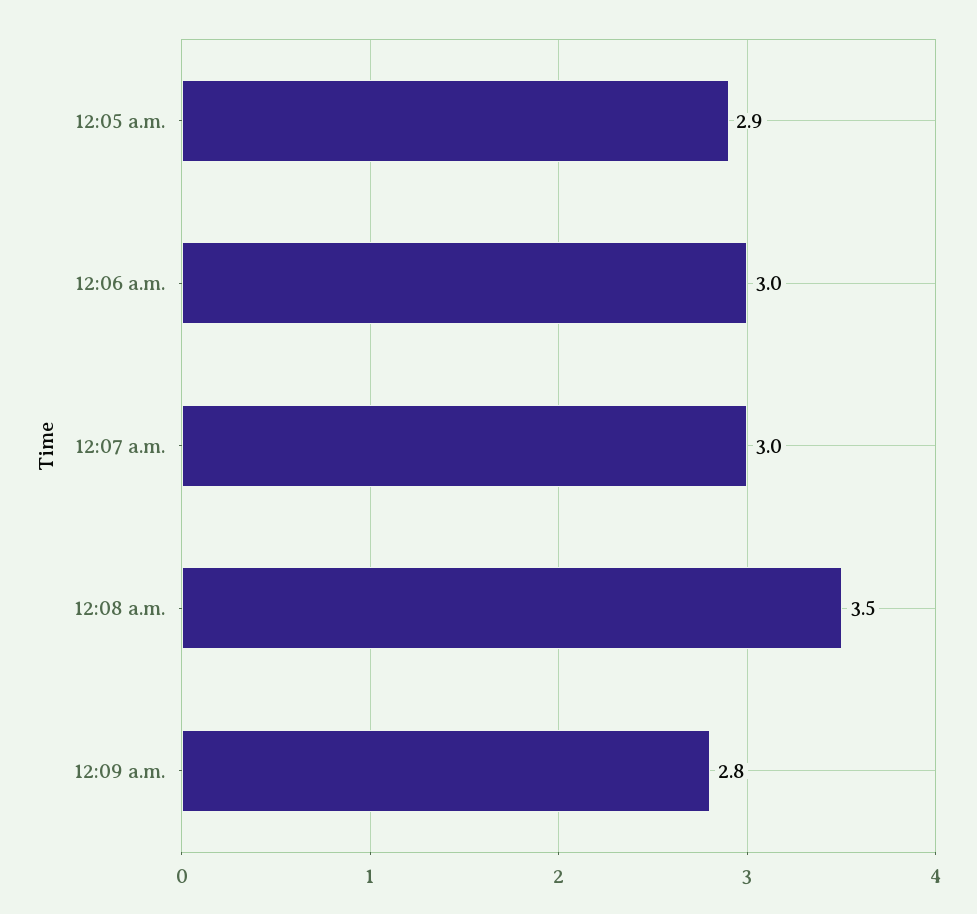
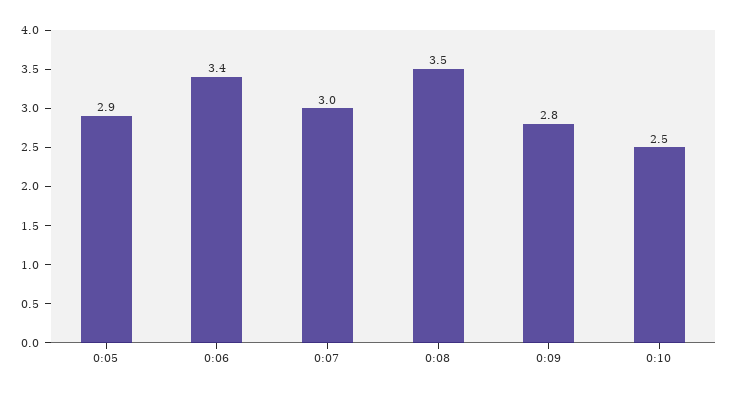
12:06 a.m.: 3 -> 3.4
0:10: none -> 2.5

